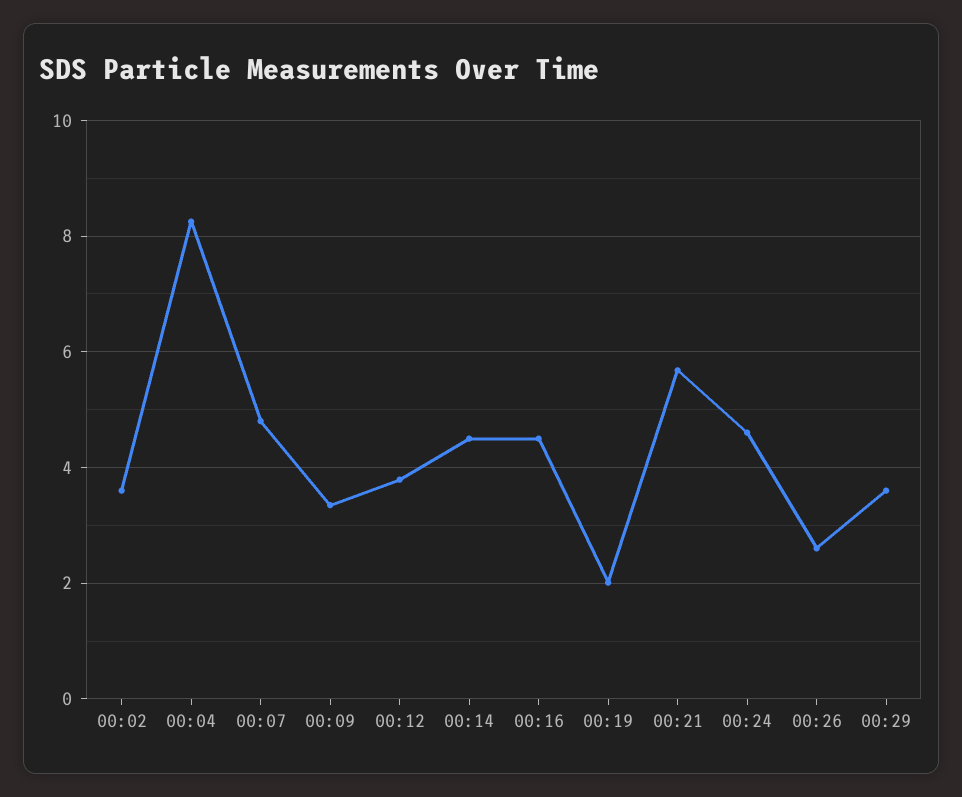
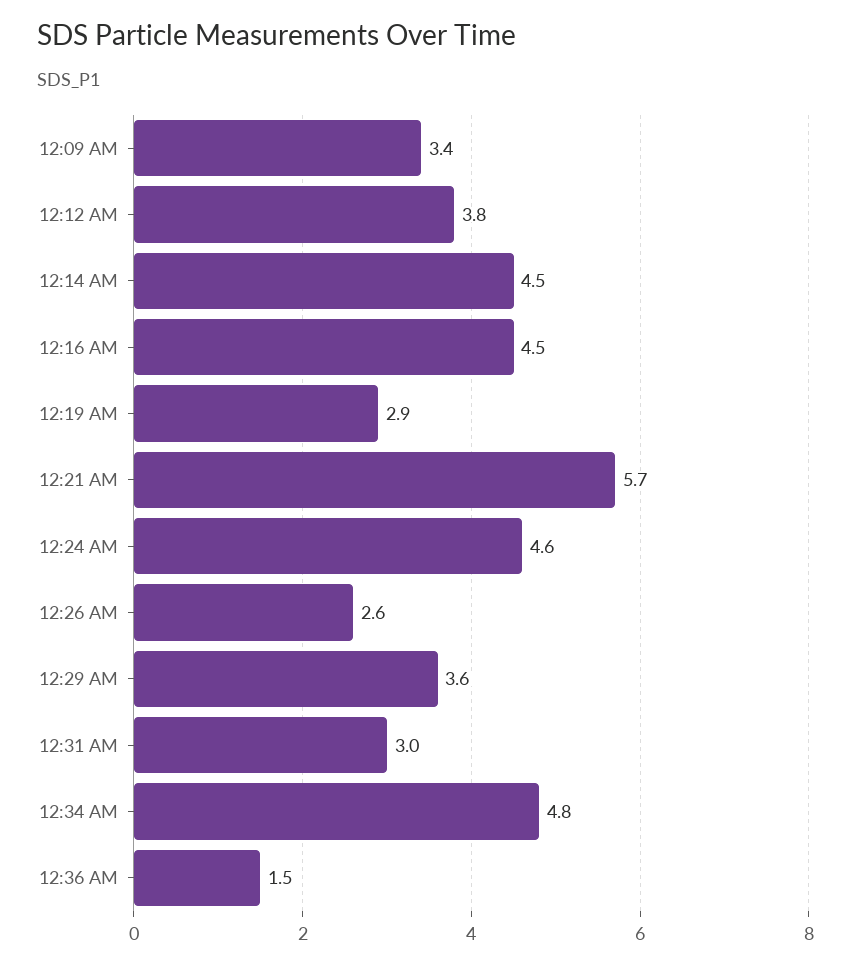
00:02: 3.6 -> none
00:04: 8.2 -> none
00:07: 4.8 -> none
00:19: 2 -> 2.9
12:31 AM: none -> 3
12:34 AM: none -> 4.8
12:36 AM: none -> 1.5

